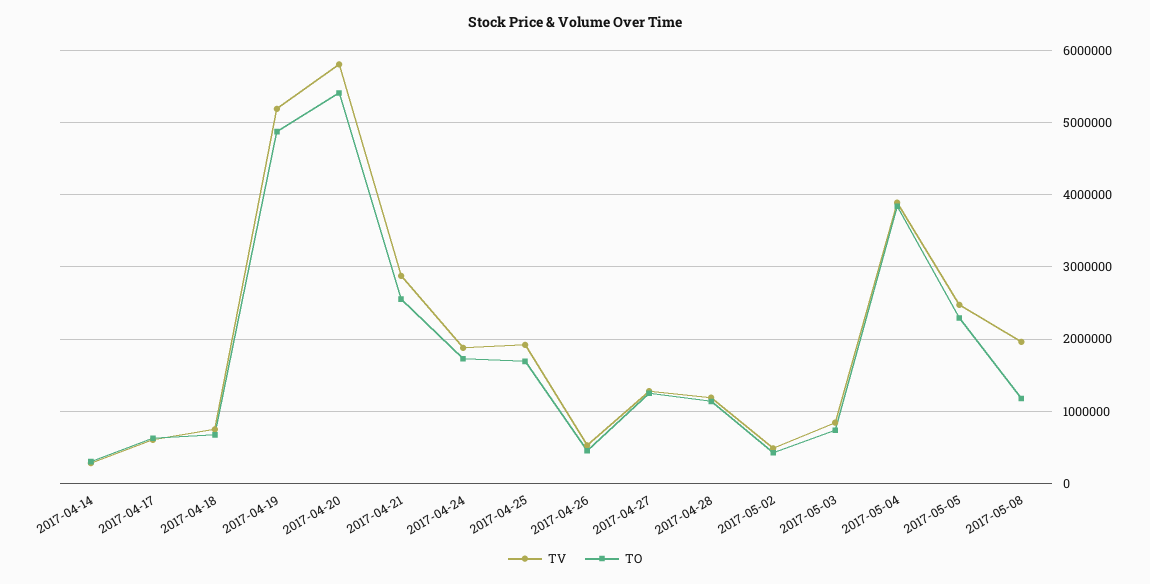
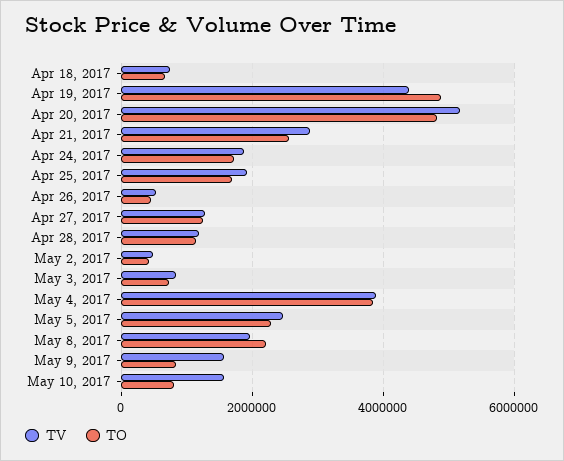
TV, 2017-04-14: 300000 -> none
TO, 2017-04-14: 300000 -> none
TV, 2017-04-17: 600000 -> none
TO, 2017-04-17: 600000 -> none
TV, 2017-04-19: 5200000 -> 4400000
TV, 2017-04-20: 5800000 -> 5200000
TO, 2017-04-20: 5400000 -> 4800000
TO, 2017-05-08: 1200000 -> 2200000
TV, May 9, 2017: none -> 1600000
TO, May 9, 2017: none -> 800000
TV, May 10, 2017: none -> 1600000
TO, May 10, 2017: none -> 800000

